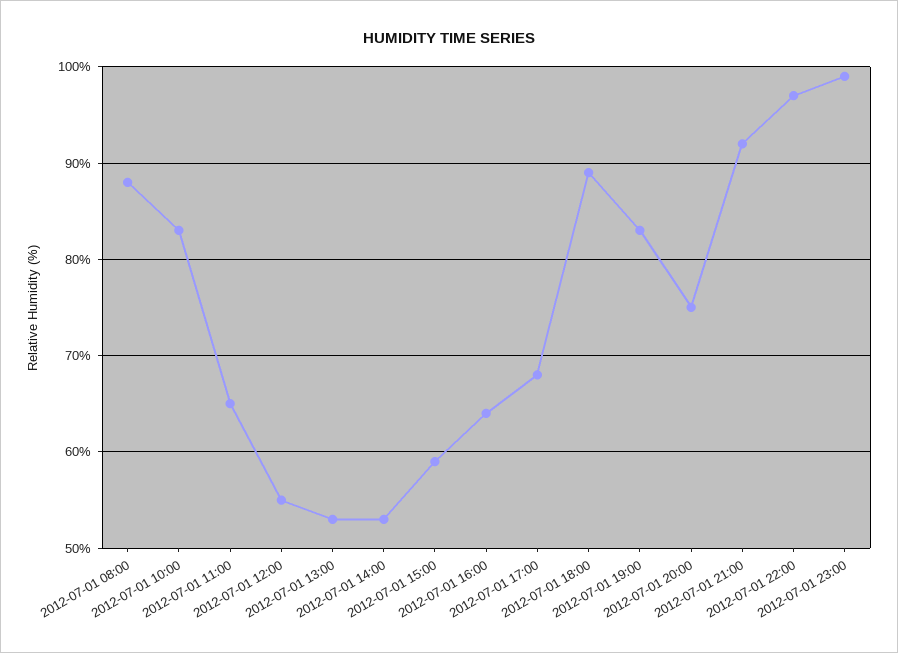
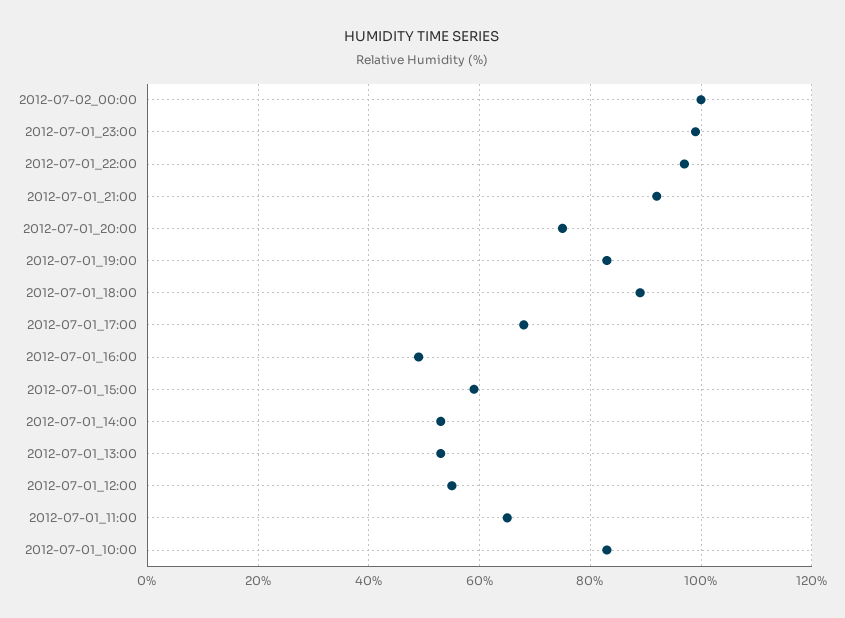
2012-07-01 08:00: 88 -> none
2012-07-01 16:00: 64 -> 50
2012-07-02_00:00: none -> 100

